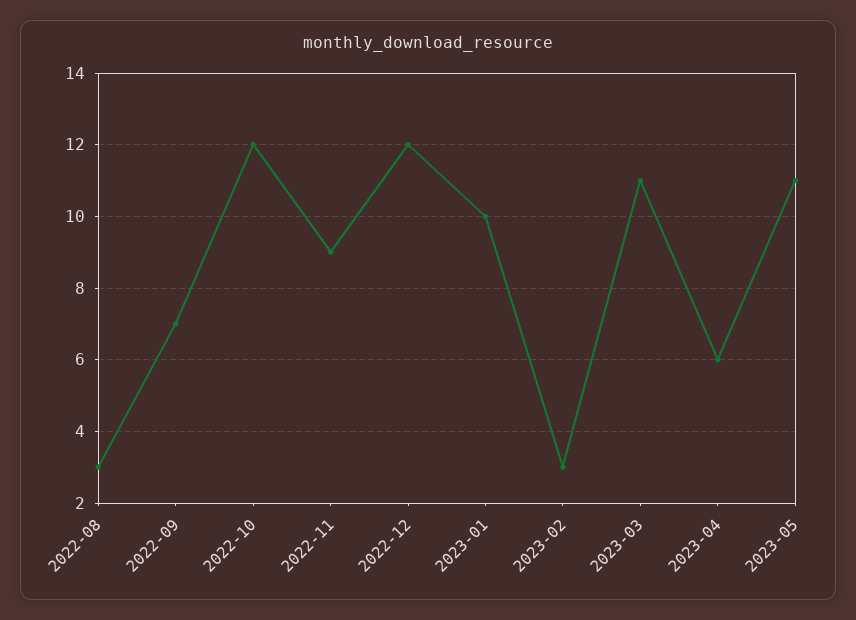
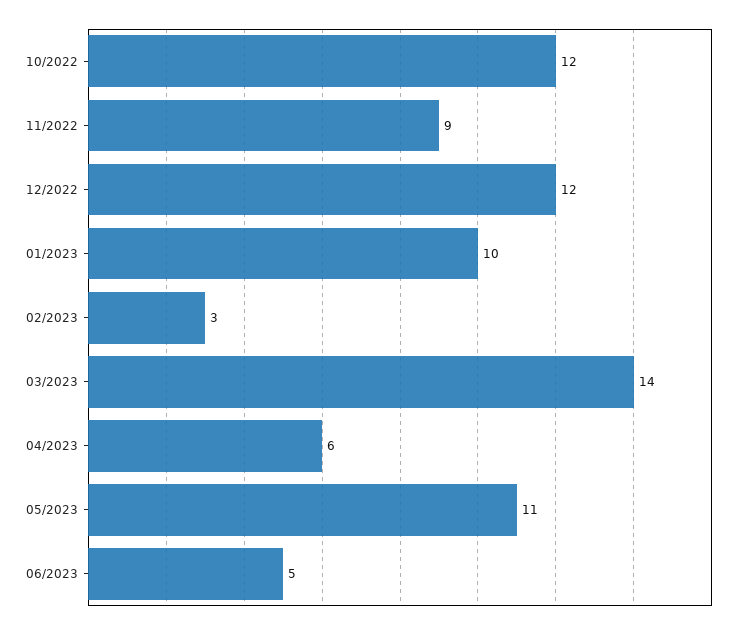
2022-08: 3 -> none
2022-09: 7 -> none
2023-03: 11 -> 14
06/2023: none -> 5

